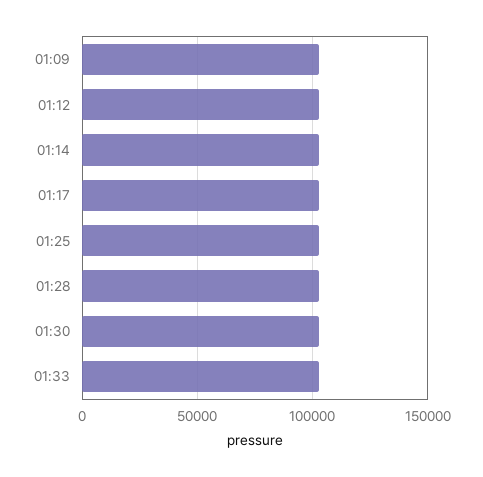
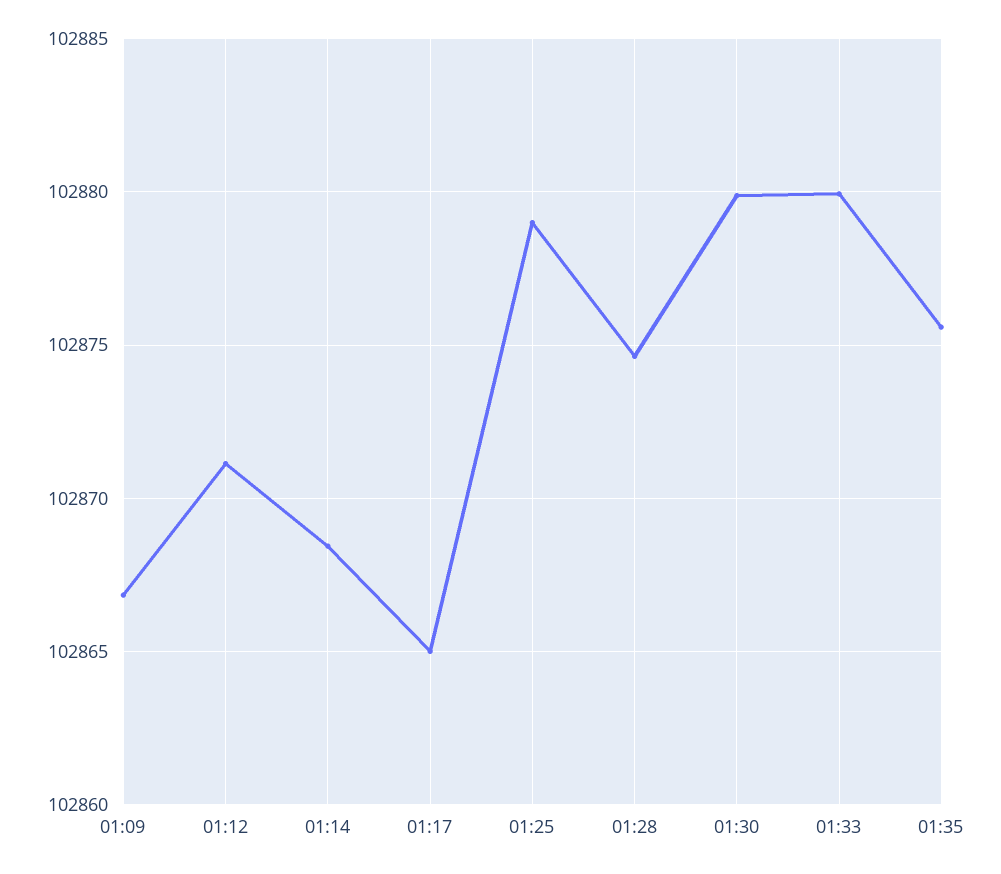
01:35: none -> 102875.5

